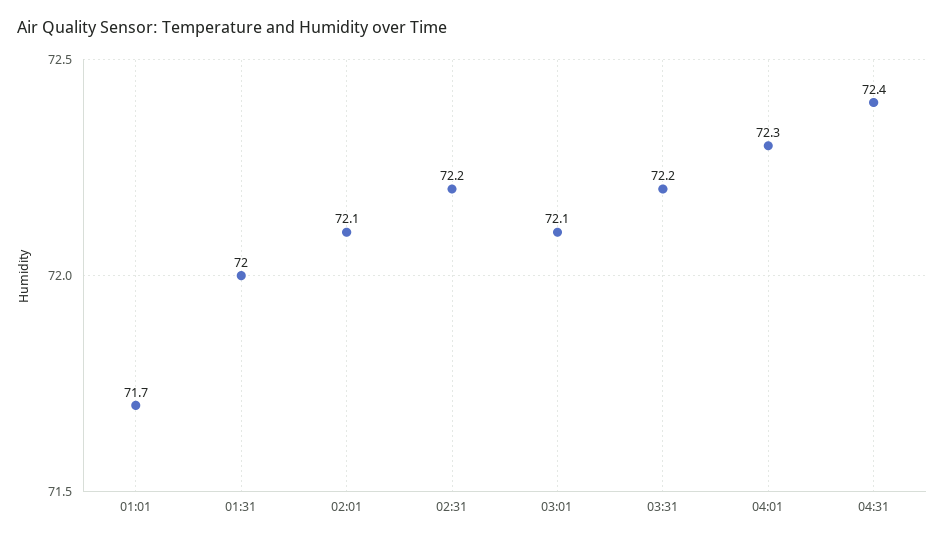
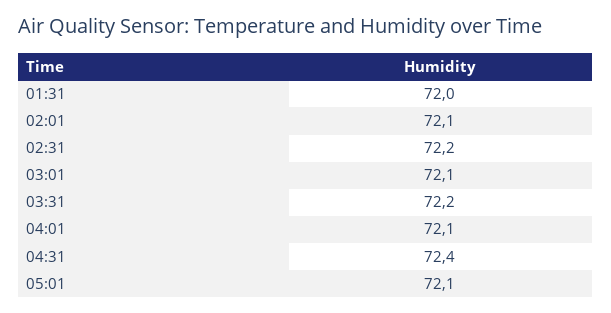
01:01: 71.7 -> none
04:01: 72.3 -> 72.1
05:01: none -> 72.1

